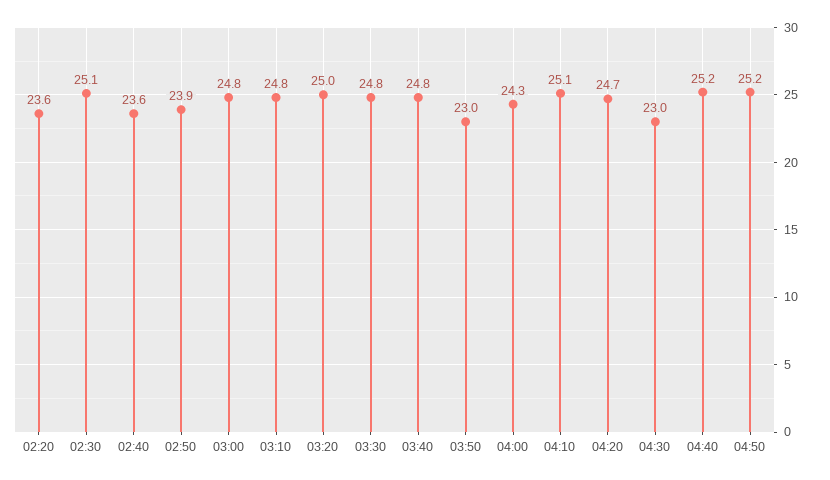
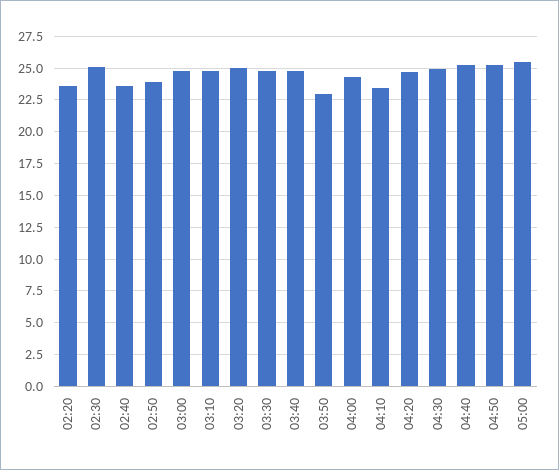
04:10: 25.1 -> 23.5
04:30: 23 -> 25
05:00: none -> 25.5

